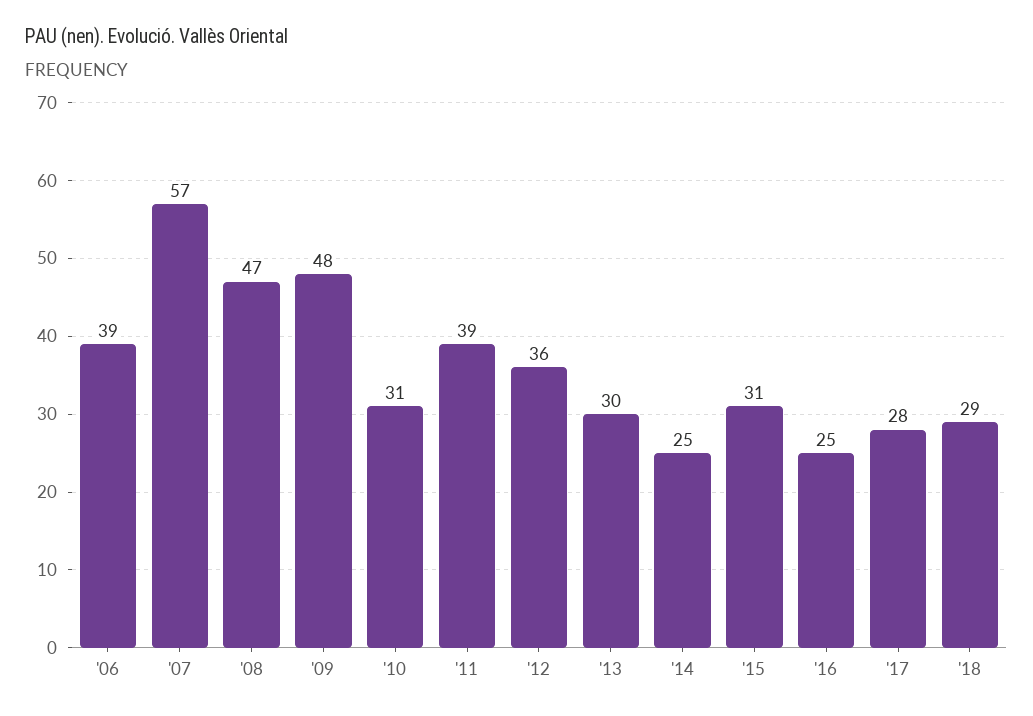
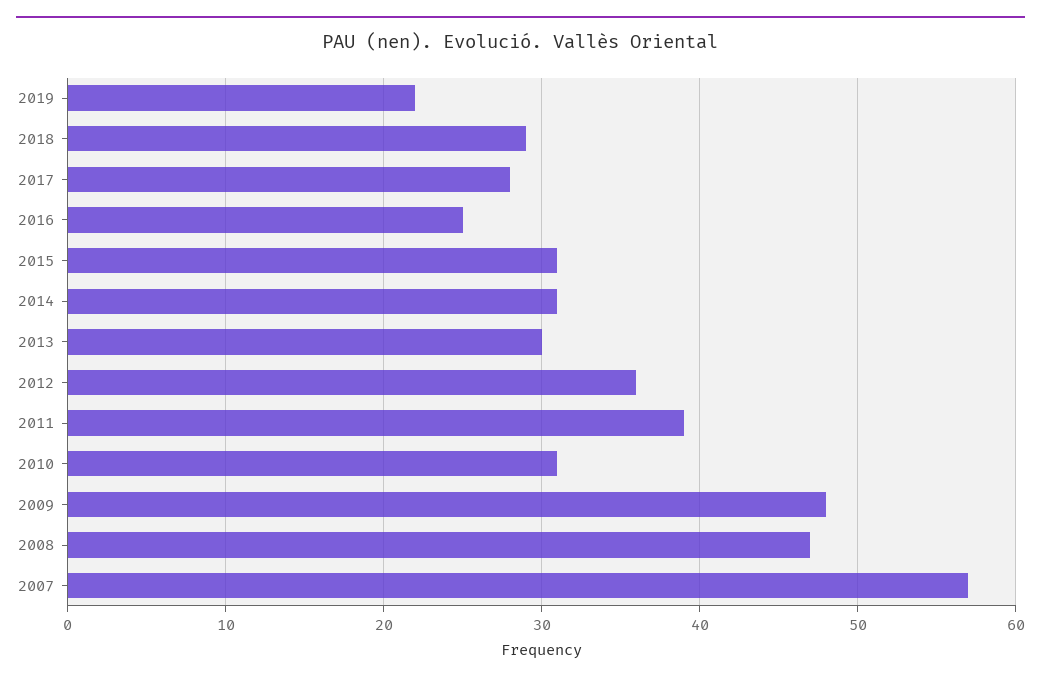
'06: 39 -> none
'14: 25 -> 31
2019: none -> 22

